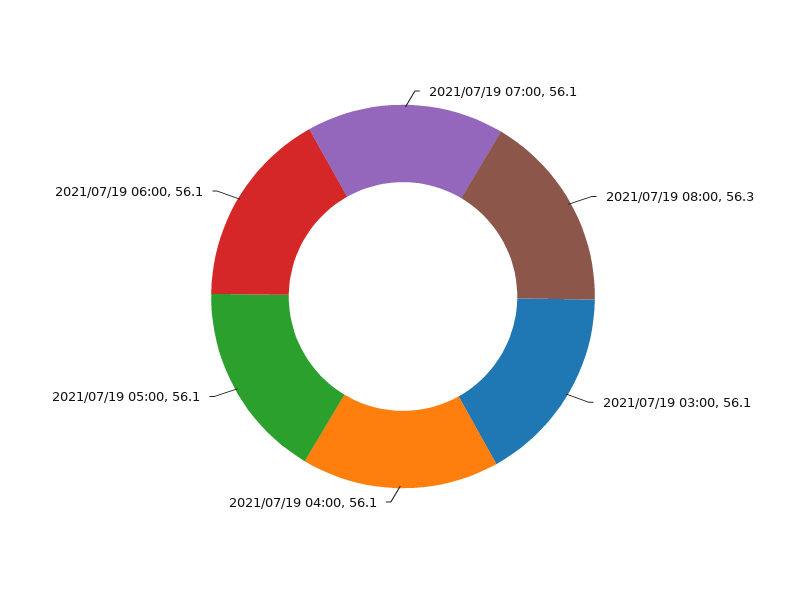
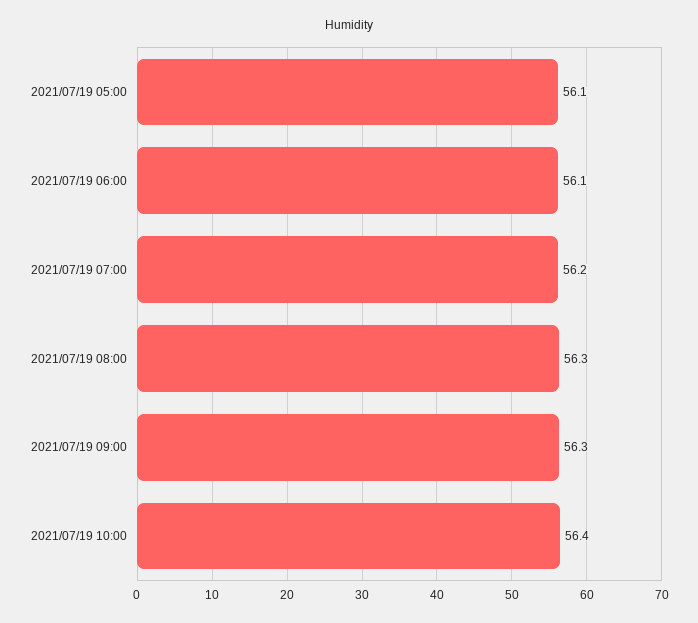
2021/07/19 07:00: 56.1 -> 56.2
2021/07/19 03:00: 56.1 -> none
2021/07/19 04:00: 56.1 -> none
2021/07/19 09:00: none -> 56.3
2021/07/19 10:00: none -> 56.4

